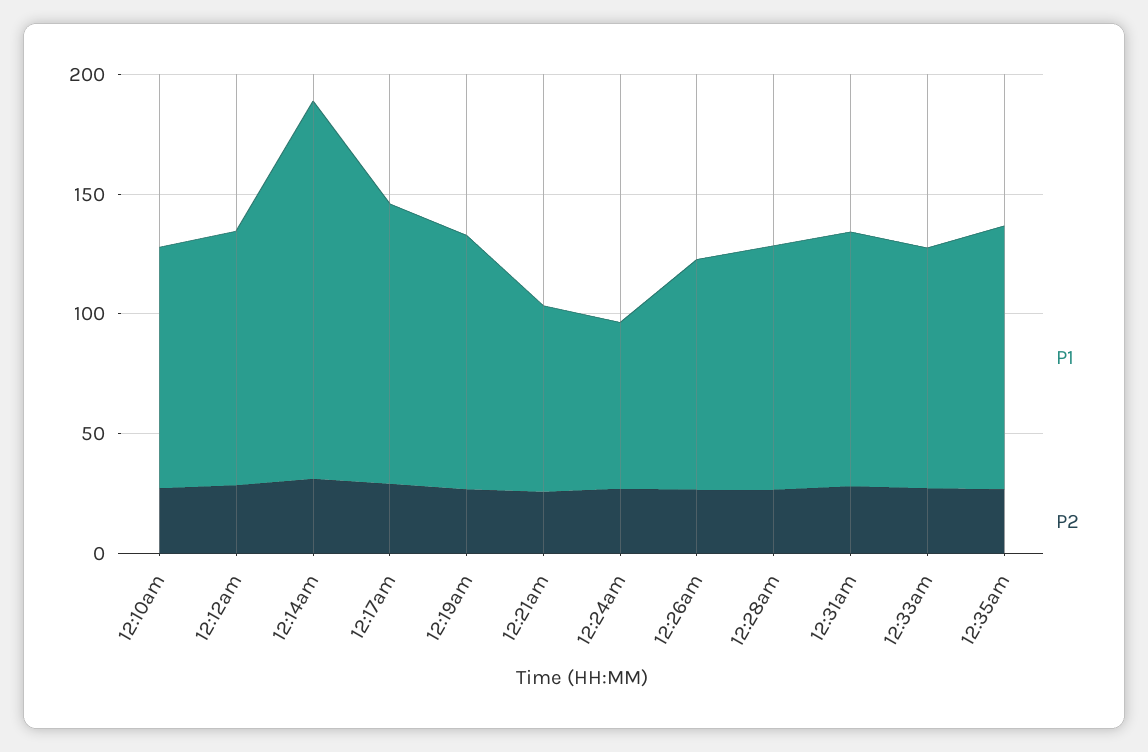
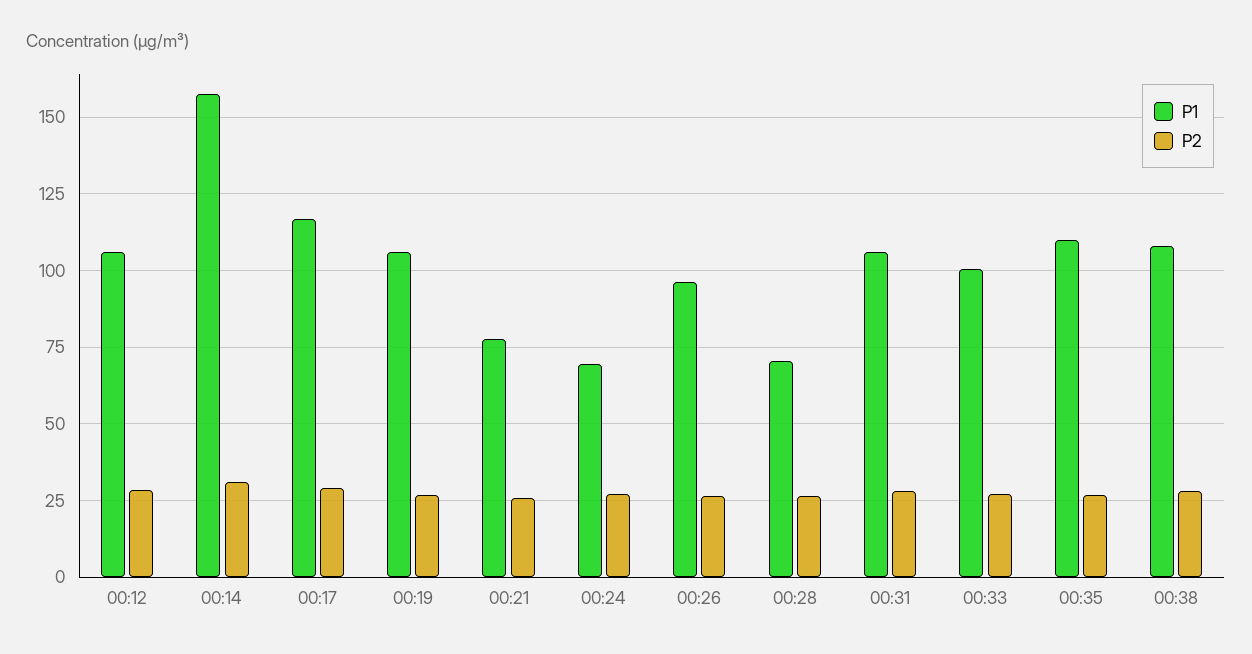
P1, 12:10am: 100 -> none
P2, 12:10am: 30 -> none
P1, 12:28am: 100 -> 70
P1, 00:38: none -> 107.5
P2, 00:38: none -> 27.5

